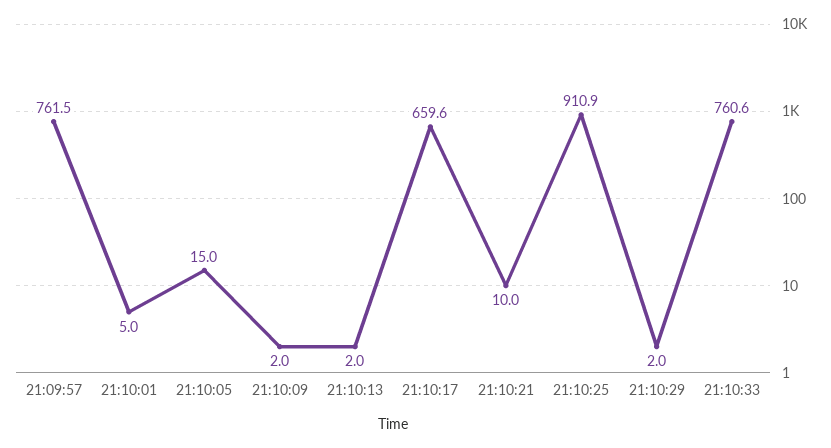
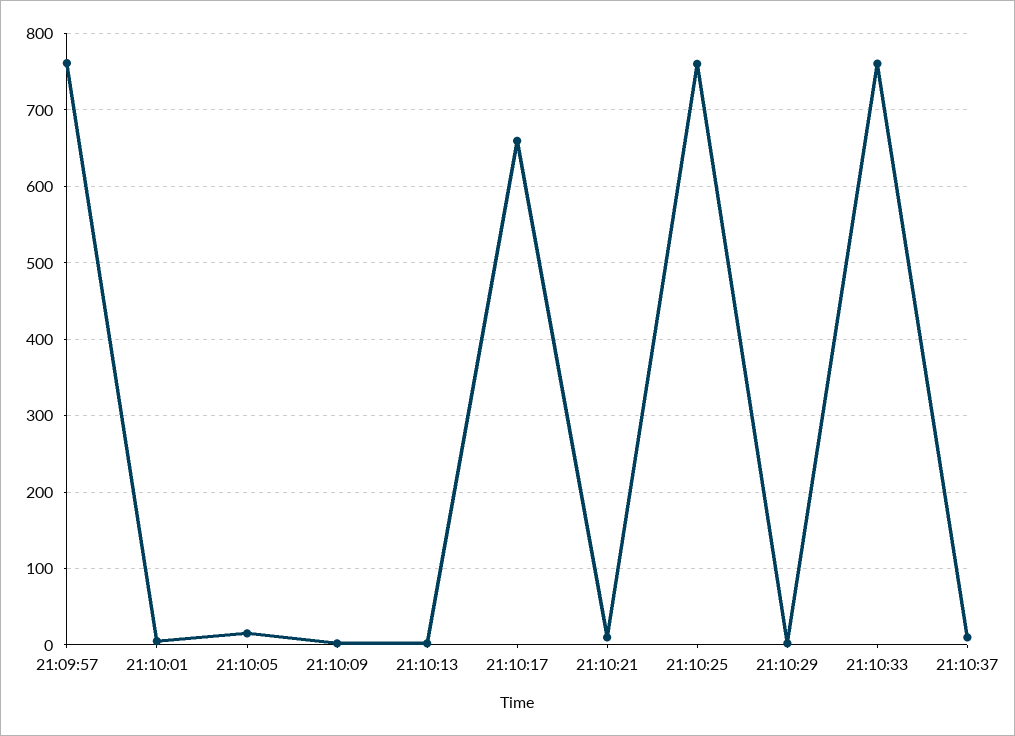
21:10:25: 910.9 -> 760
21:10:37: none -> 10

